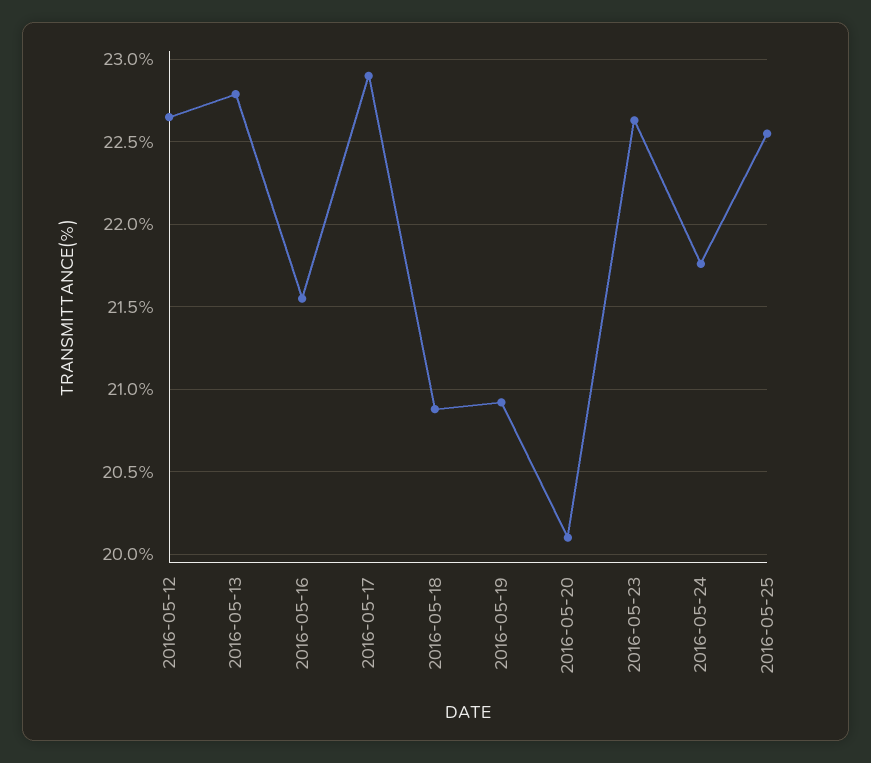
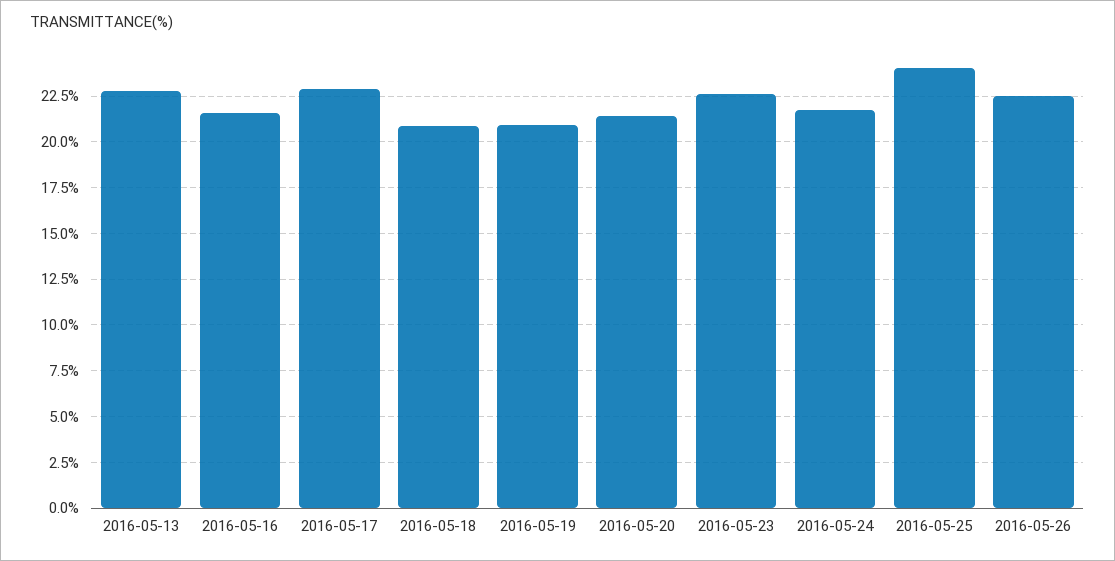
2016-05-12: 22.65 -> none
2016-05-20: 20.1 -> 21.5
2016-05-25: 22.55 -> 24
2016-05-26: none -> 22.5

